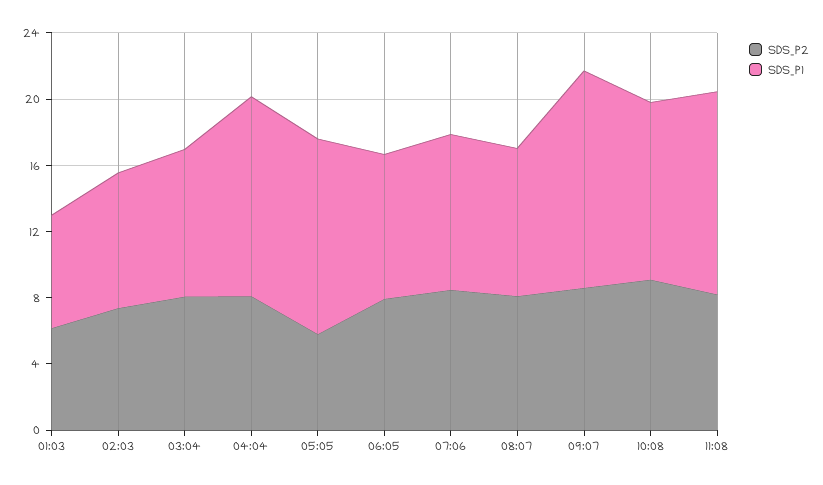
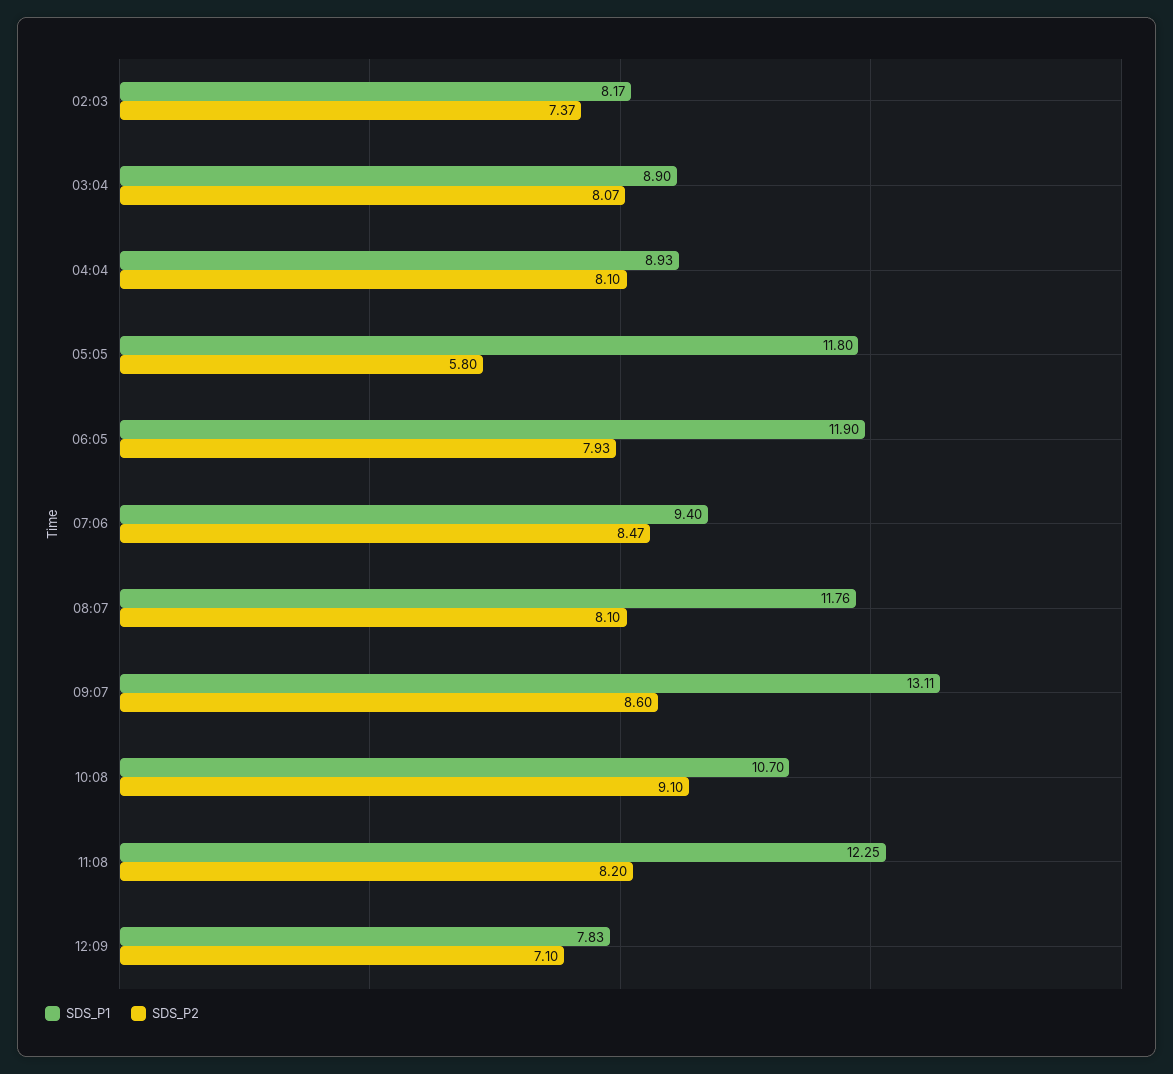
SDS_P2, 01:03: 6 -> none
SDS_P1, 01:03: 7 -> none
SDS_P1, 04:04: 12 -> 8.93
SDS_P1, 06:05: 9 -> 11.9
SDS_P1, 08:07: 9 -> 11.76
SDS_P1, 12:09: none -> 7.83
SDS_P2, 12:09: none -> 7.1

